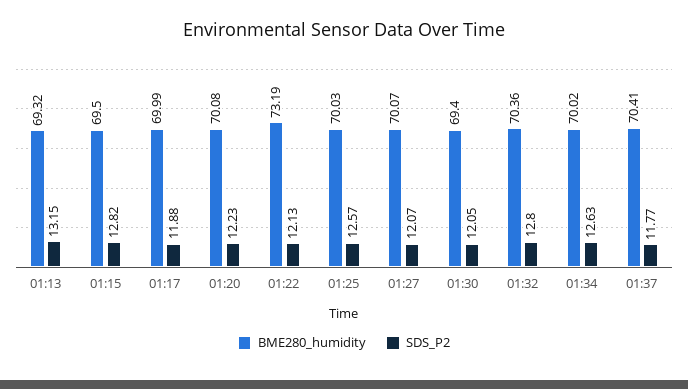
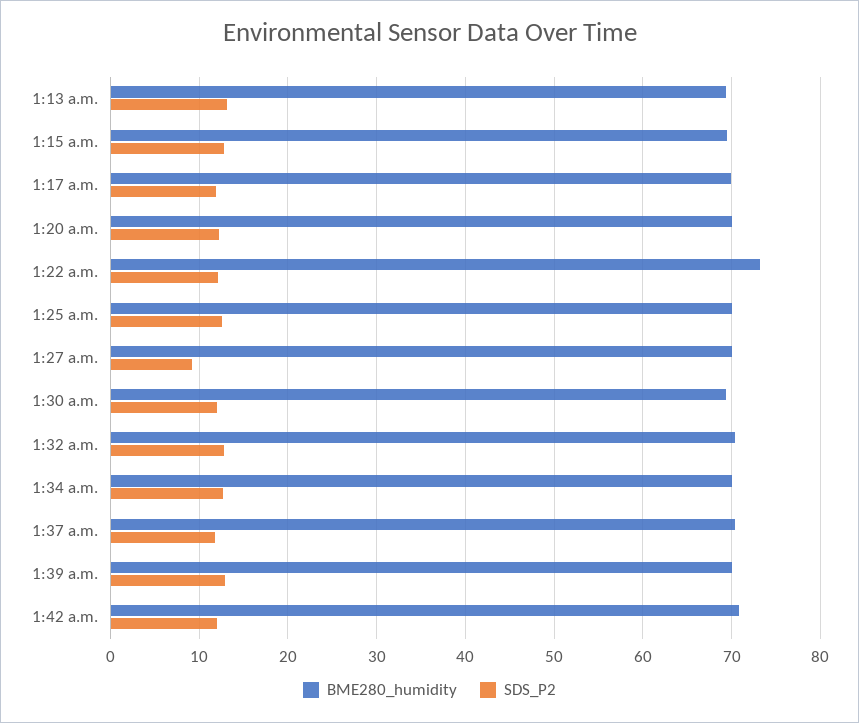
SDS_P2, 01:27: 12.07 -> 9
BME280_humidity, 1:39 a.m.: none -> 70
SDS_P2, 1:39 a.m.: none -> 13
BME280_humidity, 1:42 a.m.: none -> 71
SDS_P2, 1:42 a.m.: none -> 12

